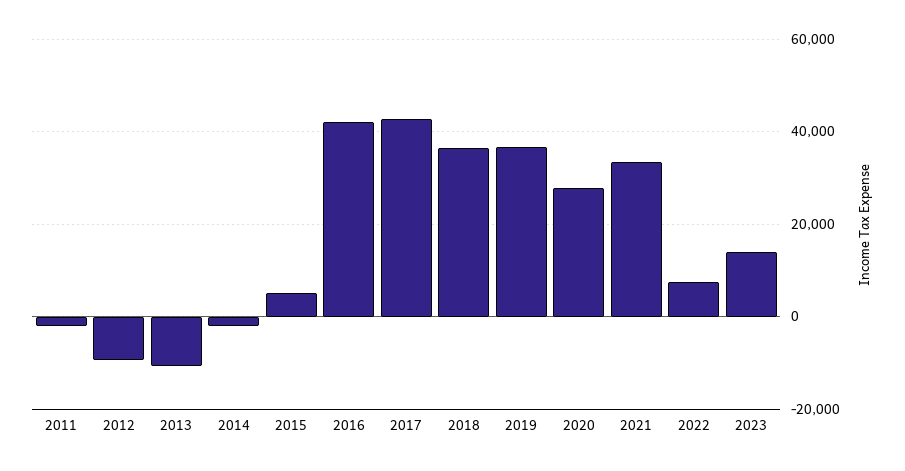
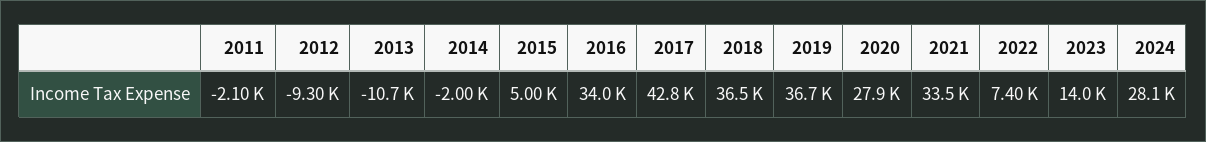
2016: 42000 -> 34000
2024: none -> 28100

